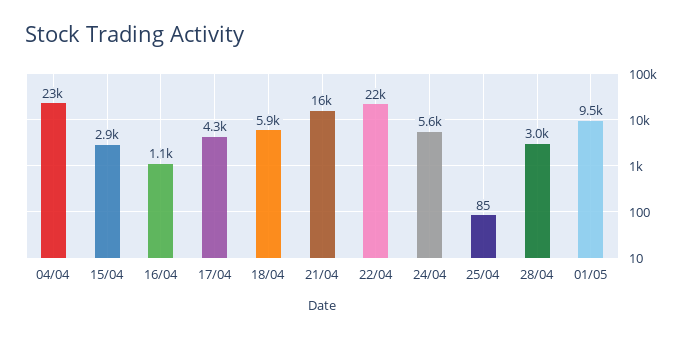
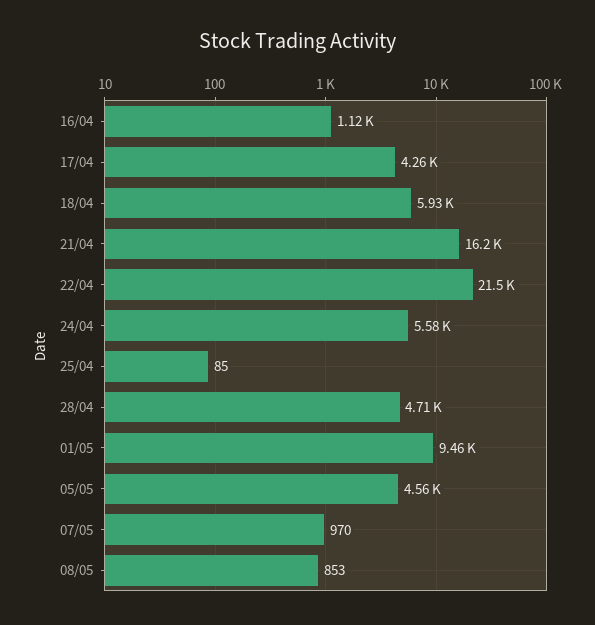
04/04: 23000 -> none
15/04: 2900 -> none
28/04: 3000 -> 4710
05/05: none -> 4560
07/05: none -> 970
08/05: none -> 853

